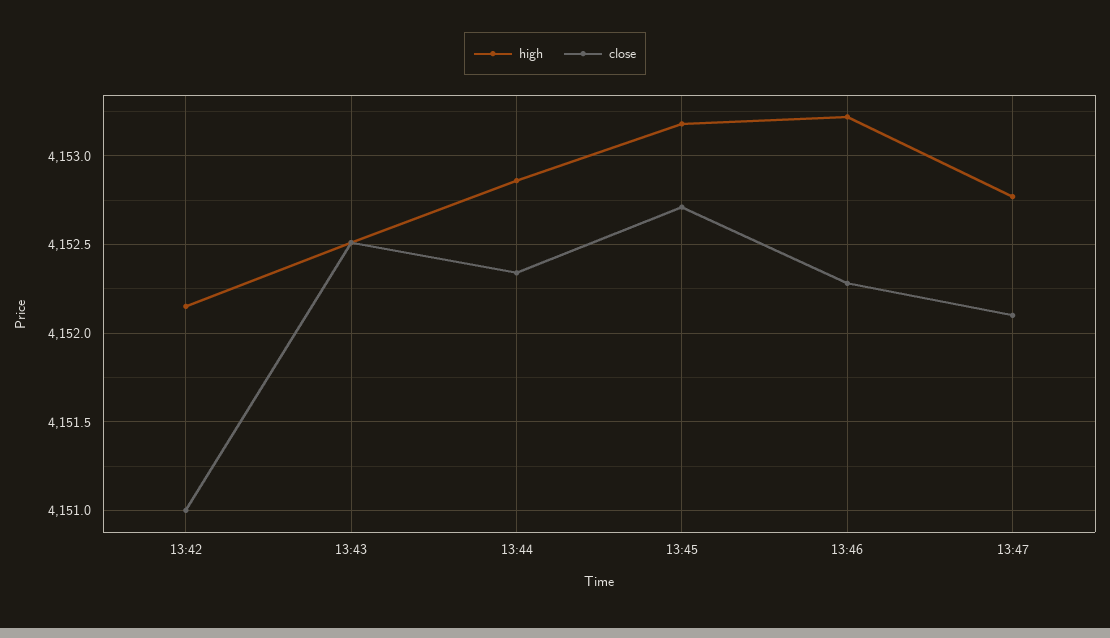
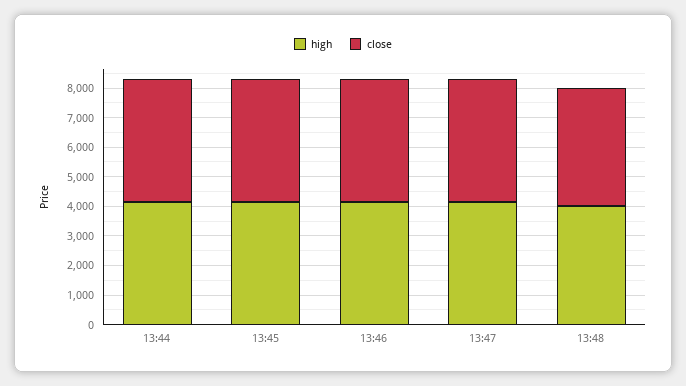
high, 13:42: 4152.15 -> none
close, 13:42: 4151 -> none
high, 13:43: 4152.5 -> none
close, 13:43: 4152.5 -> none
high, 13:48: none -> 4000
close, 13:48: none -> 4000

